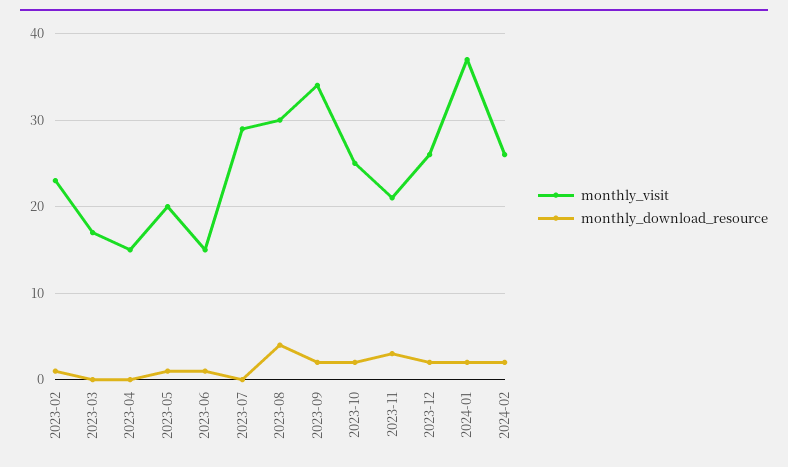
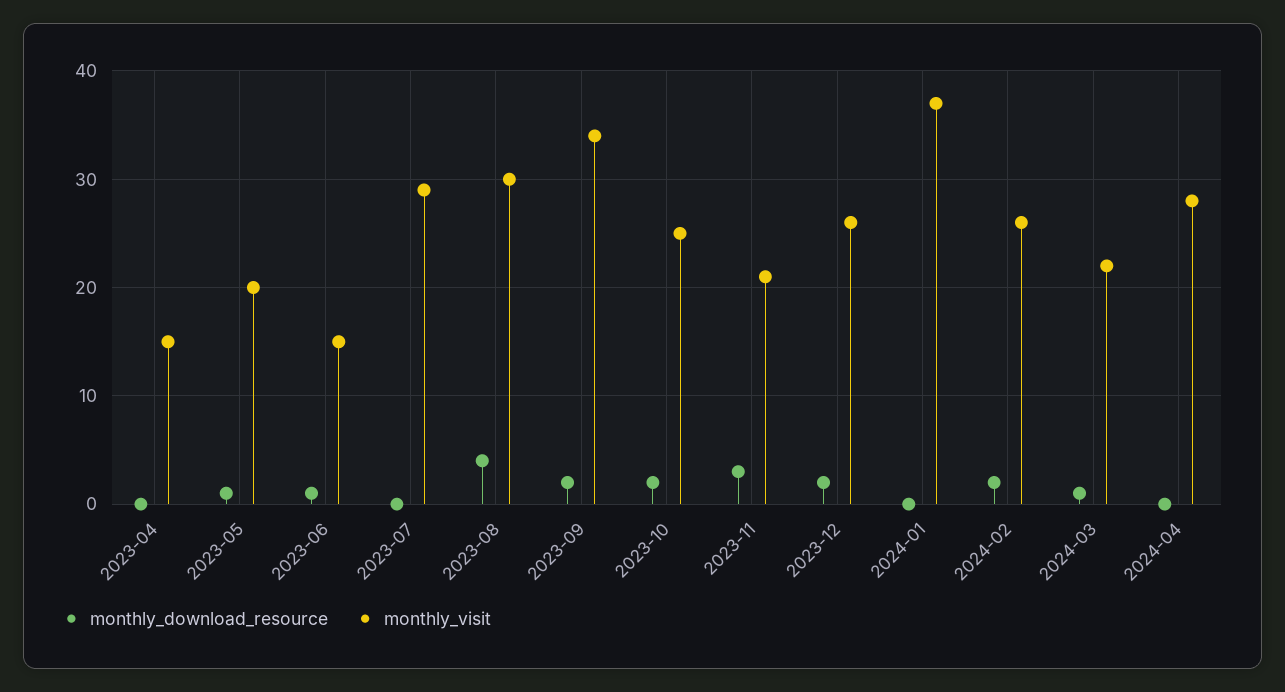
monthly_visit, 2023-02: 23 -> none
monthly_download_resource, 2023-02: 1 -> none
monthly_visit, 2023-03: 17 -> none
monthly_download_resource, 2023-03: 0 -> none
monthly_download_resource, 2024-01: 2 -> 0
monthly_download_resource, 2024-03: none -> 1
monthly_visit, 2024-03: none -> 22
monthly_download_resource, 2024-04: none -> 0
monthly_visit, 2024-04: none -> 28

